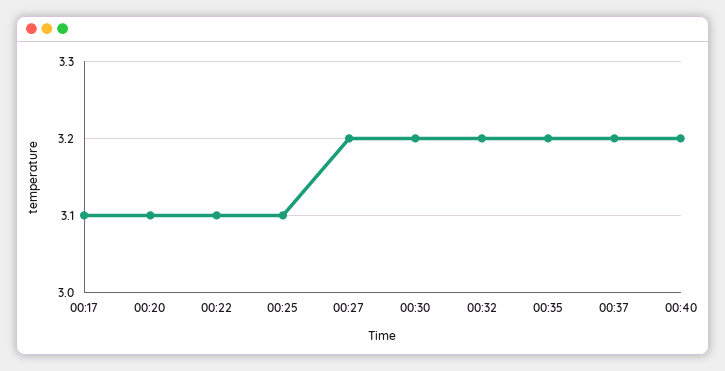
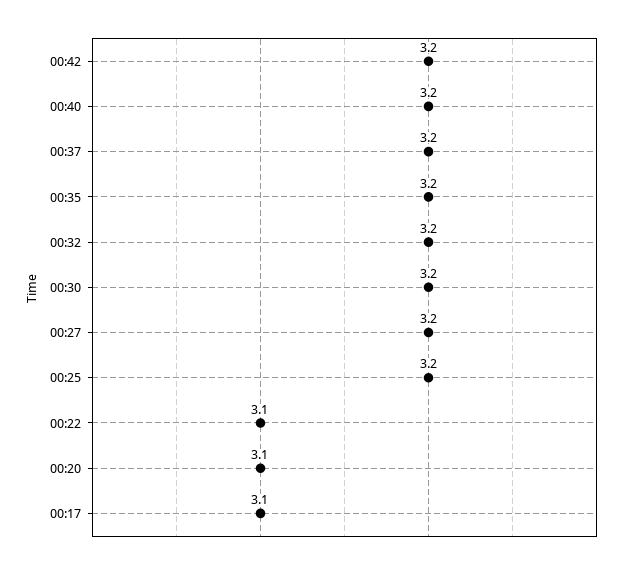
00:25: 3.1 -> 3.2
00:42: none -> 3.2

